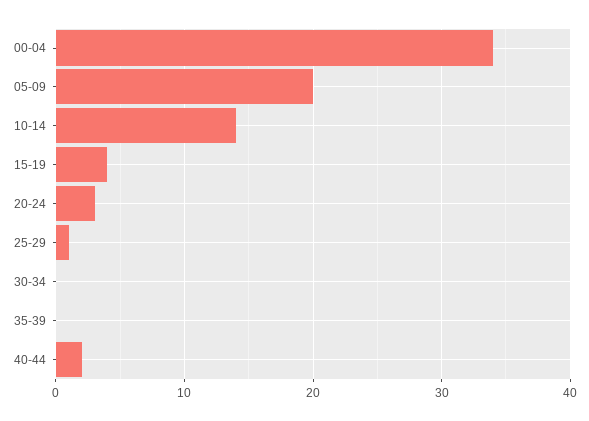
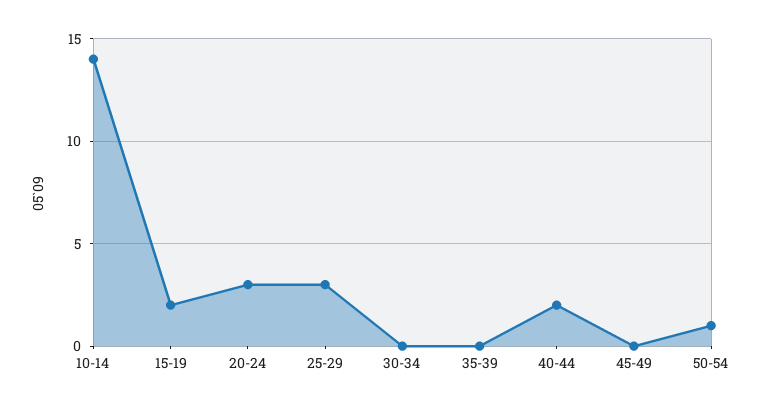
00-04: 34 -> none
05-09: 20 -> none
15-19: 4 -> 2
25-29: 1 -> 3
45-49: none -> 0
50-54: none -> 1

